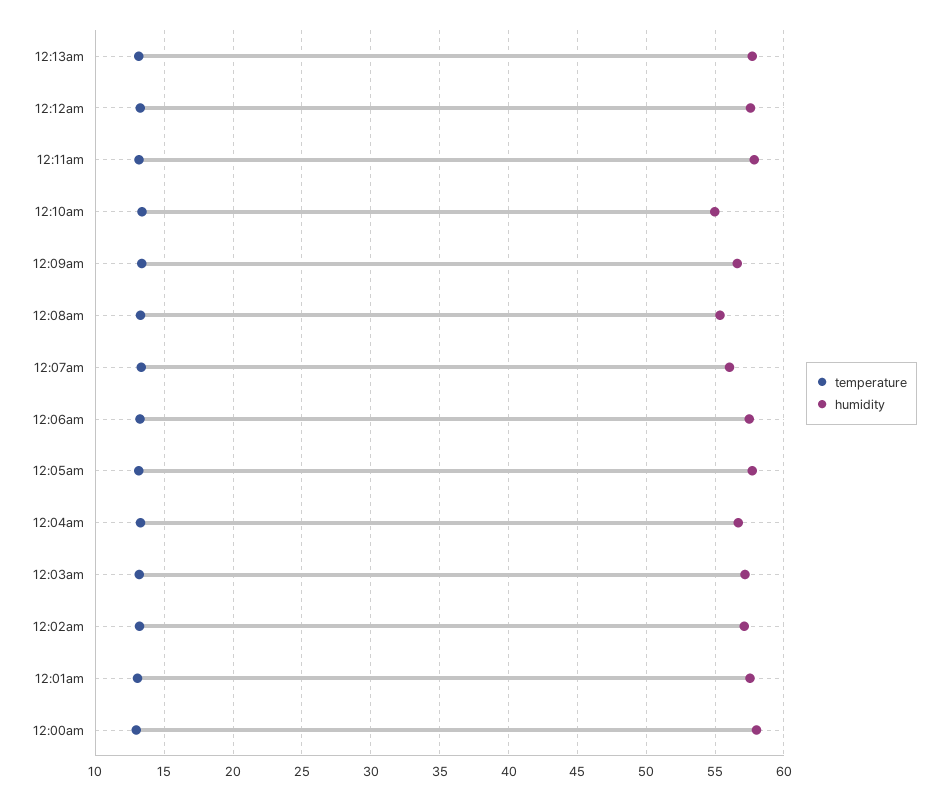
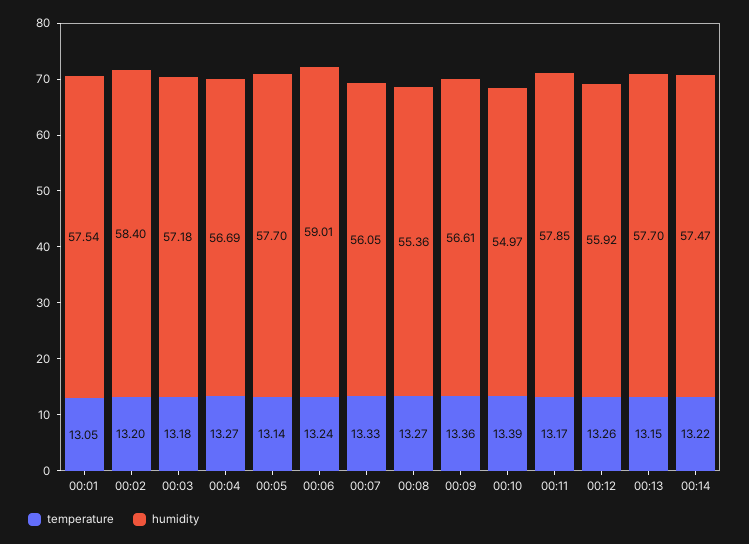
humidity, 12:12am: 57.5 -> 55.92
humidity, 12:06am: 57.5 -> 59.01
humidity, 12:02am: 57 -> 58.4
temperature, 12:00am: 13 -> none
humidity, 12:00am: 58 -> none
temperature, 00:14: none -> 13.22
humidity, 00:14: none -> 57.47

